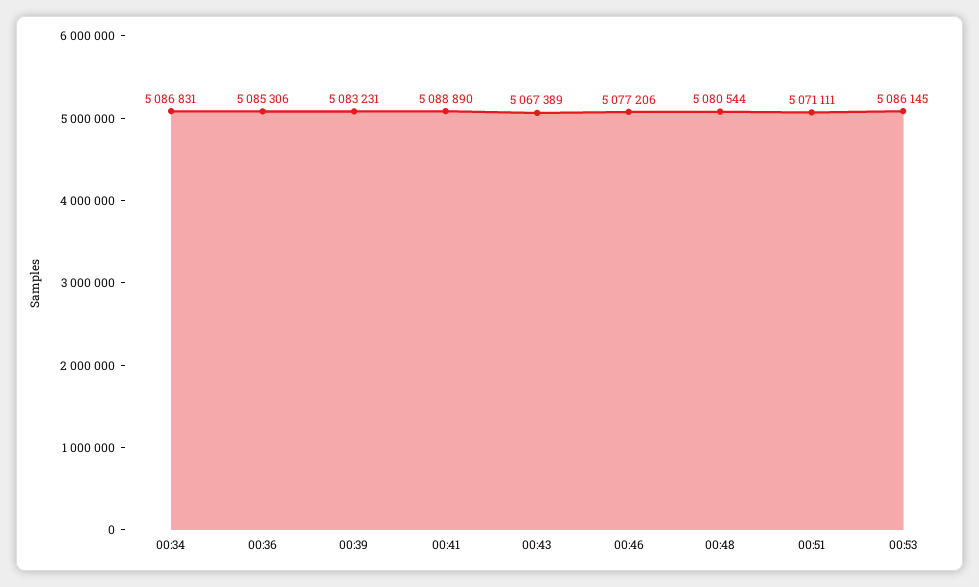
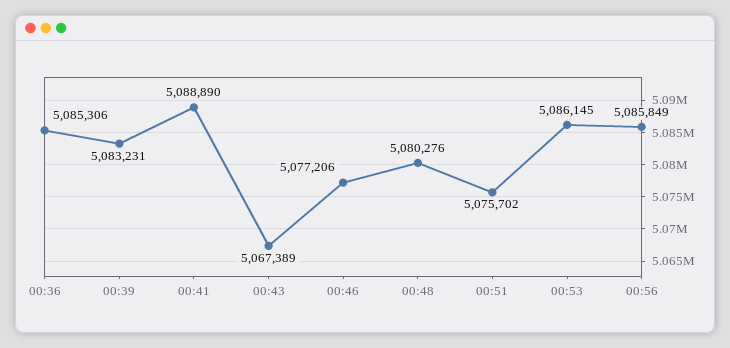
00:34: 5086831 -> none
00:48: 5080544 -> 5080276
00:51: 5071111 -> 5075702
00:56: none -> 5085849

